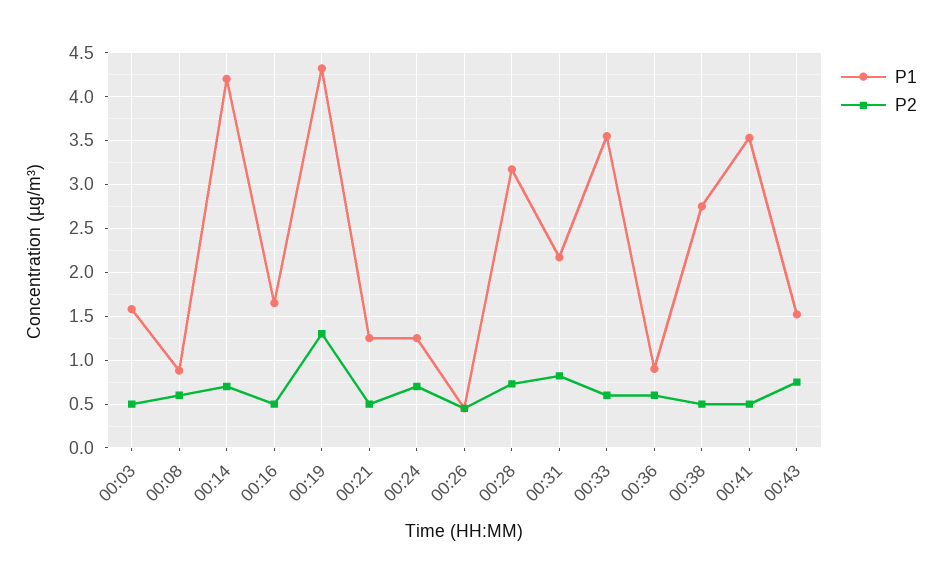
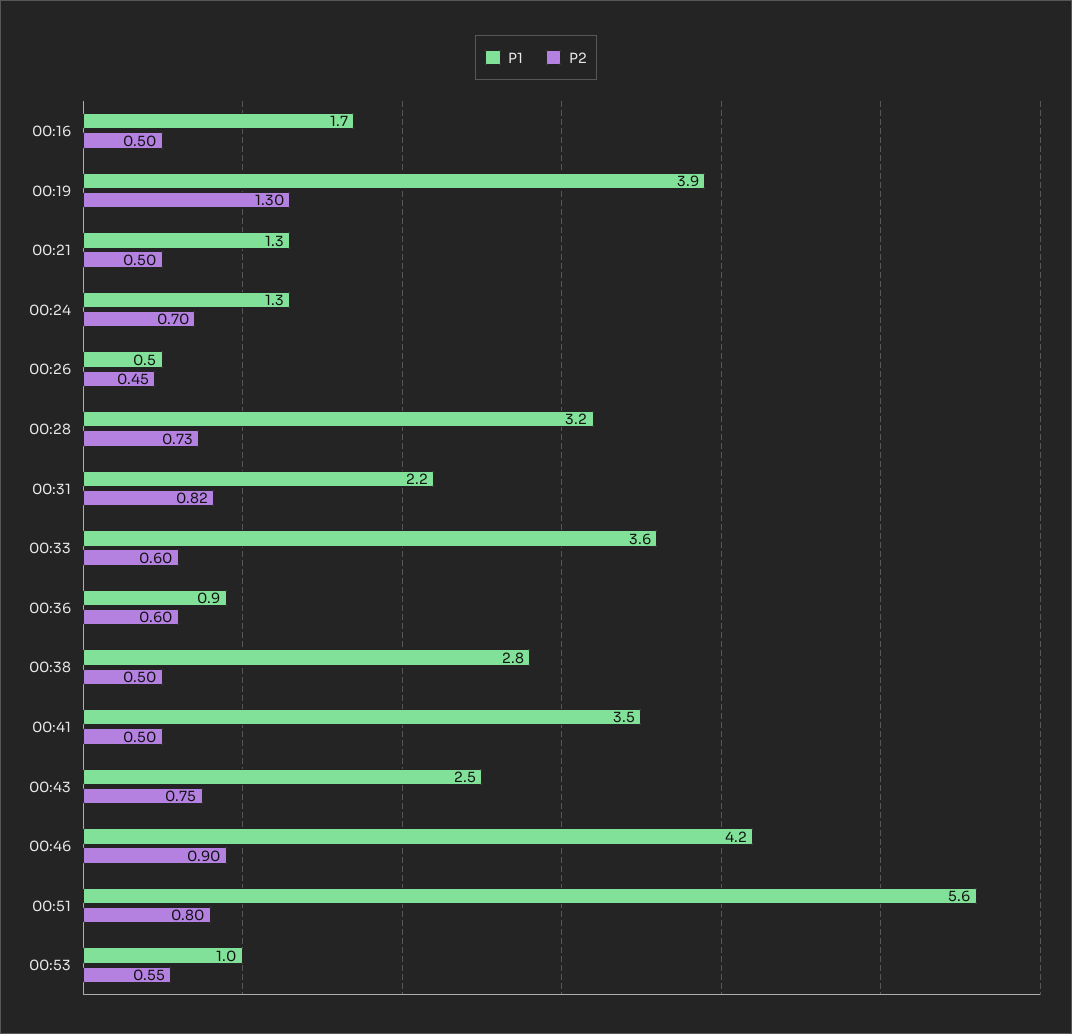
P1, 00:03: 1.6 -> none
P2, 00:03: 0.5 -> none
P1, 00:08: 0.9 -> none
P2, 00:08: 0.6 -> none
P1, 00:14: 4.2 -> none
P2, 00:14: 0.7 -> none
P1, 00:19: 4.3 -> 3.9
P1, 00:43: 1.5 -> 2.5
P1, 00:46: none -> 4.2
P2, 00:46: none -> 0.9
P1, 00:51: none -> 5.6
P2, 00:51: none -> 0.8
P1, 00:53: none -> 1
P2, 00:53: none -> 0.55

